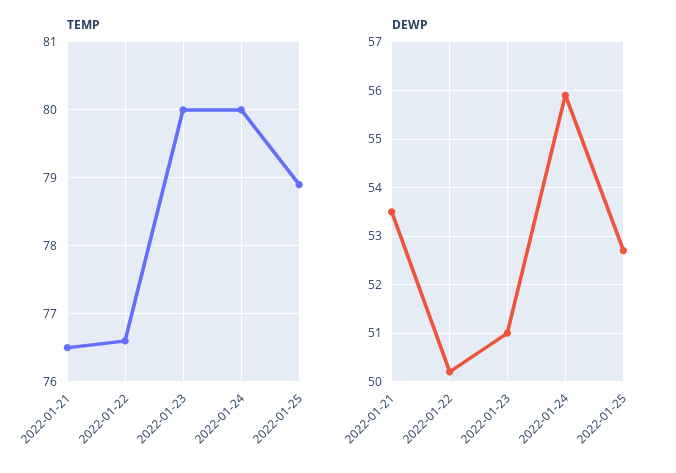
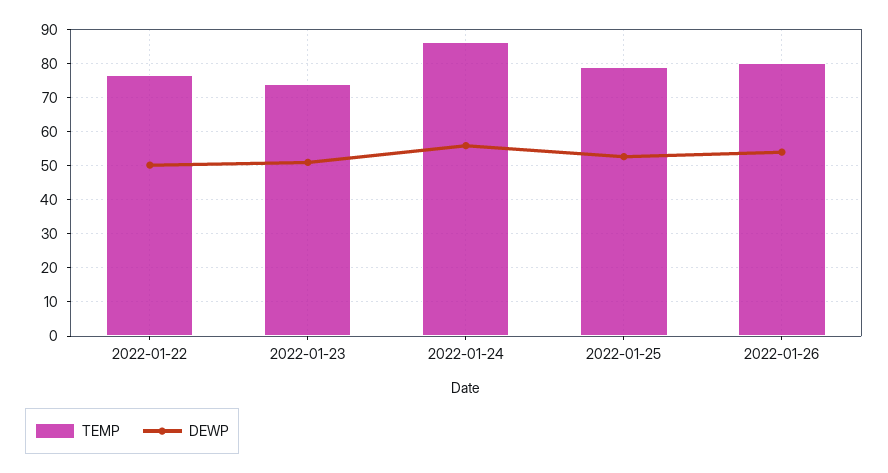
TEMP, 2022-01-21: 76.5 -> none
TEMP, 2022-01-23: 80 -> 74
TEMP, 2022-01-24: 80 -> 86
DEWP, 2022-01-21: 53.5 -> none
TEMP, 2022-01-26: none -> 80
DEWP, 2022-01-26: none -> 54

